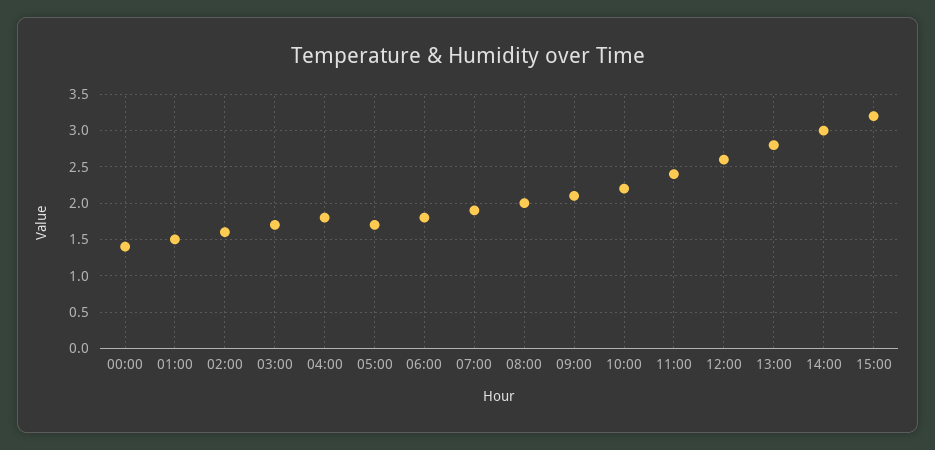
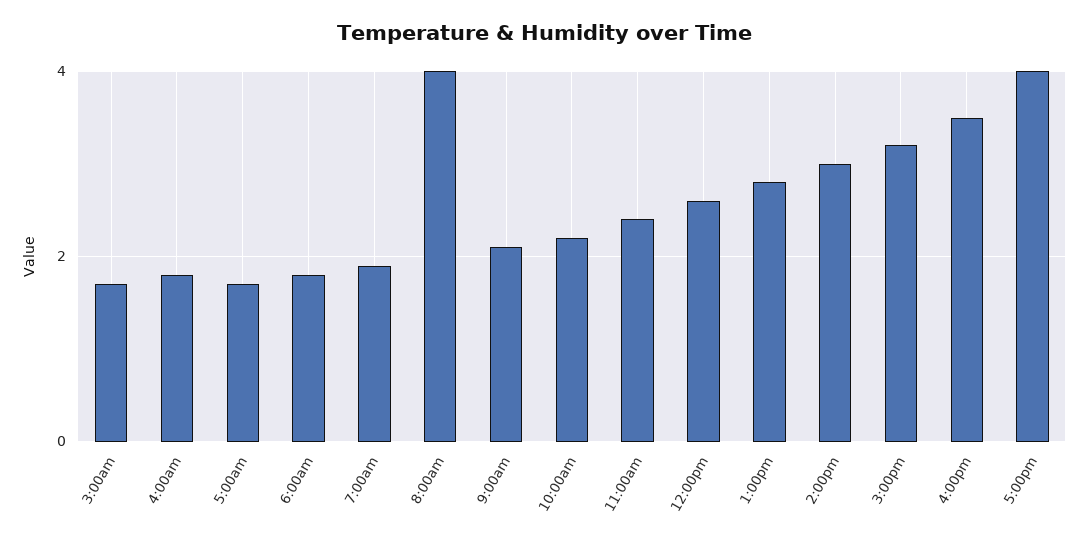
00:00: 1.4 -> none
01:00: 1.5 -> none
02:00: 1.6 -> none
08:00: 2 -> 4
4:00pm: none -> 3.5
5:00pm: none -> 4

